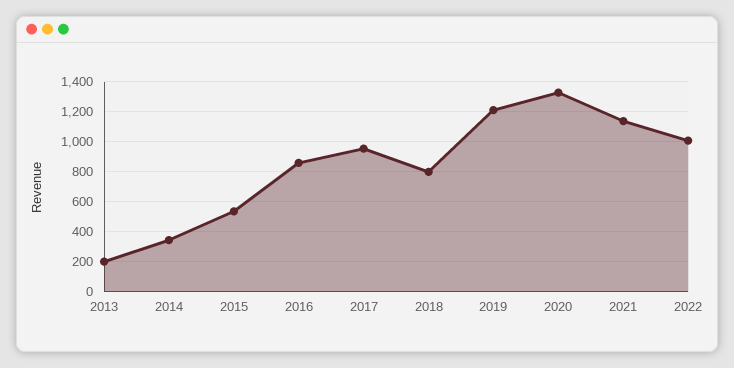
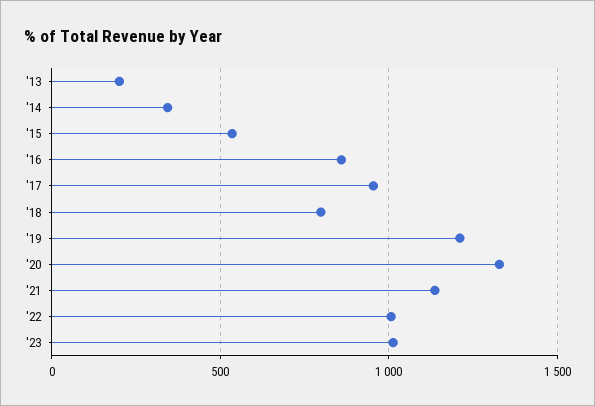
'23: none -> 1000

